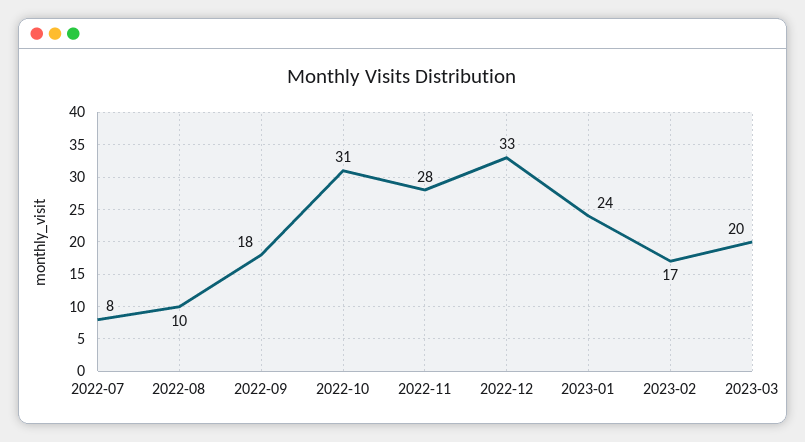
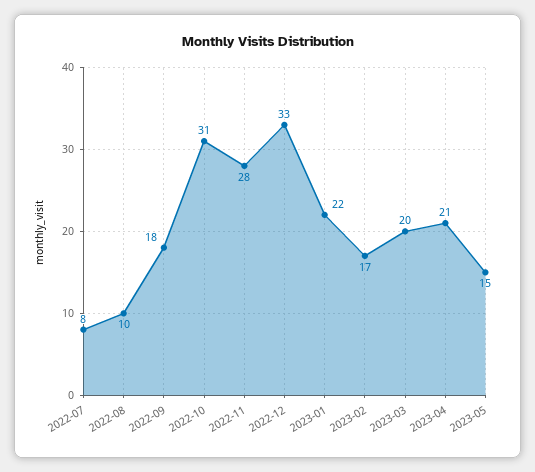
2023-01: 24 -> 22
2023-04: none -> 21
2023-05: none -> 15

